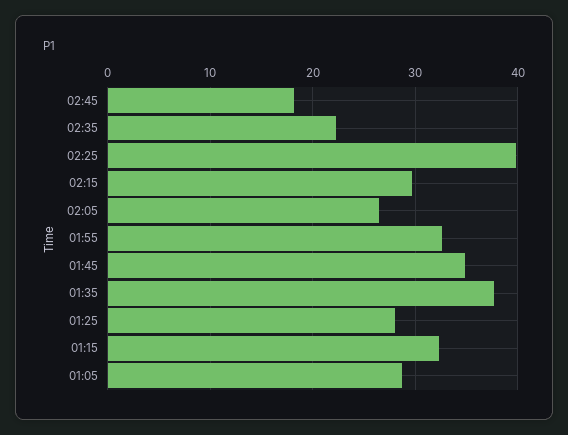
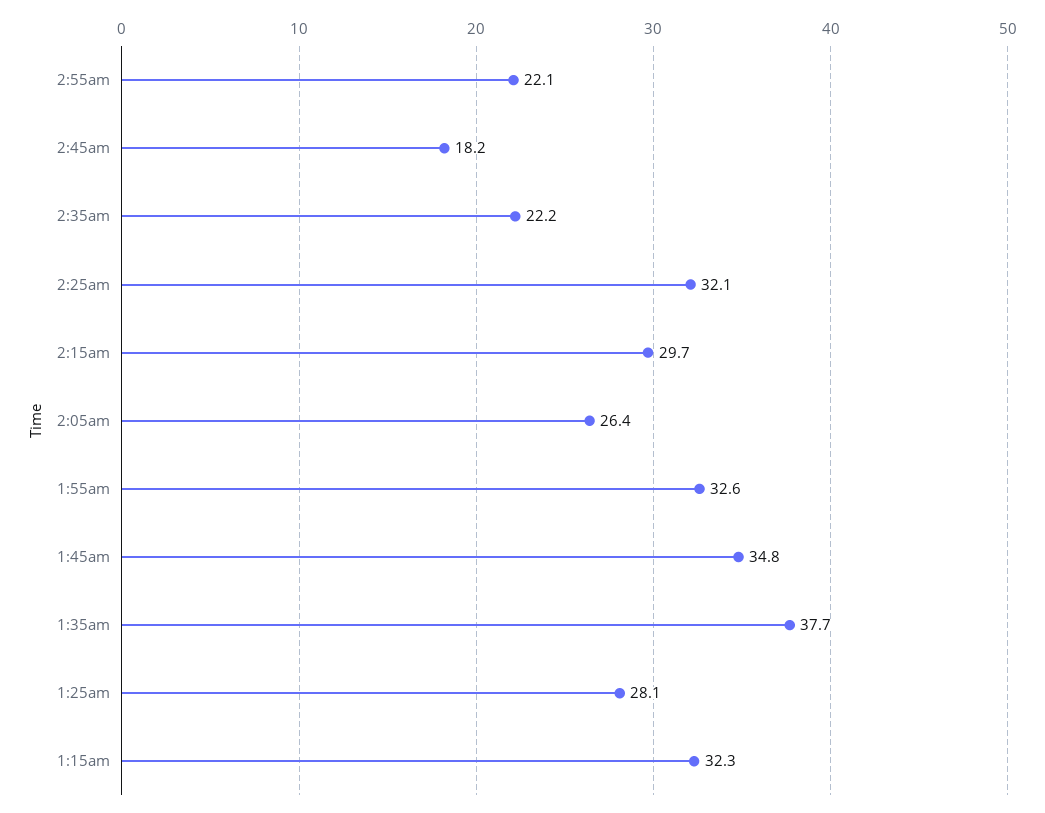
02:25: 40 -> 32.1
01:05: 29 -> none
2:55am: none -> 22.1

